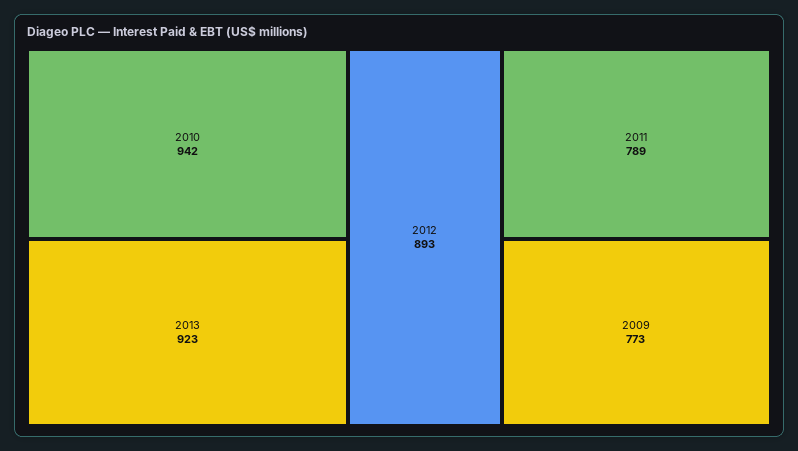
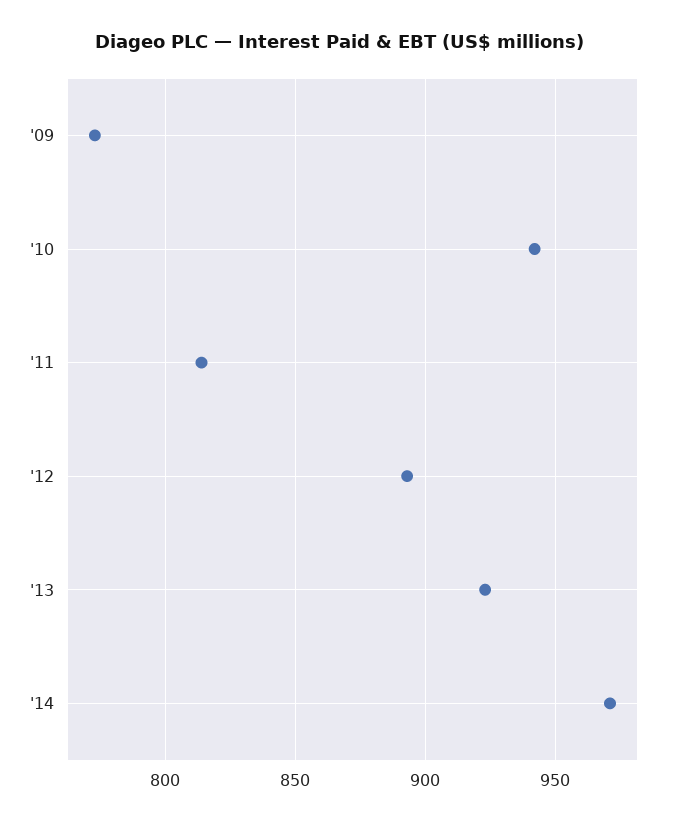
2011: 789 -> 815
'14: none -> 970

